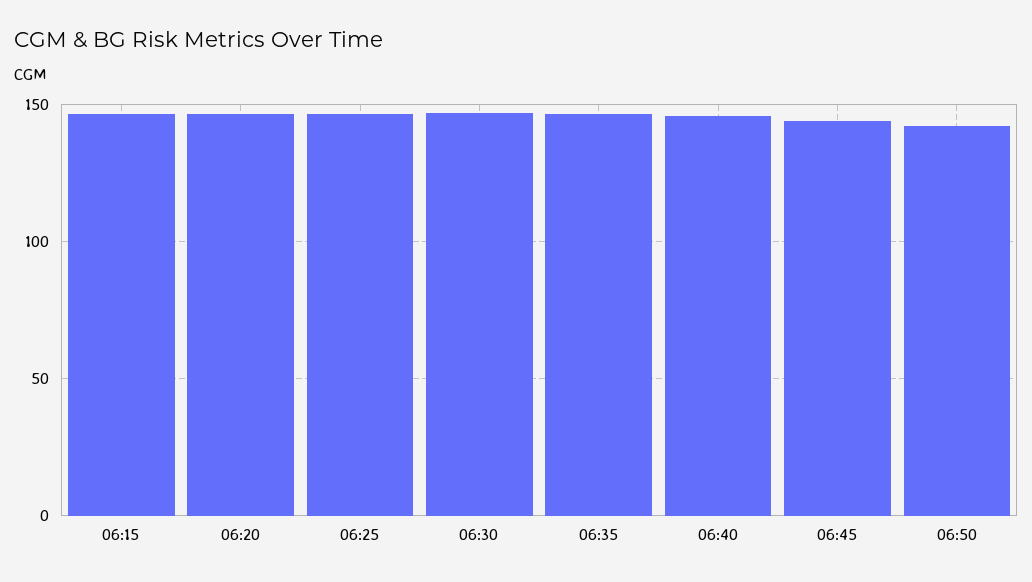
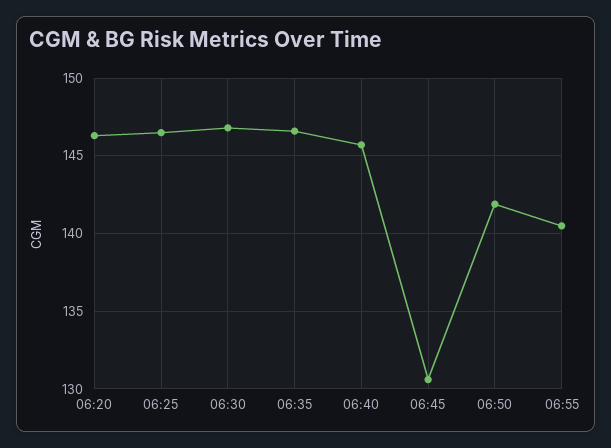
06:15: 145 -> none
06:45: 145 -> 130.5
06:55: none -> 140.5

